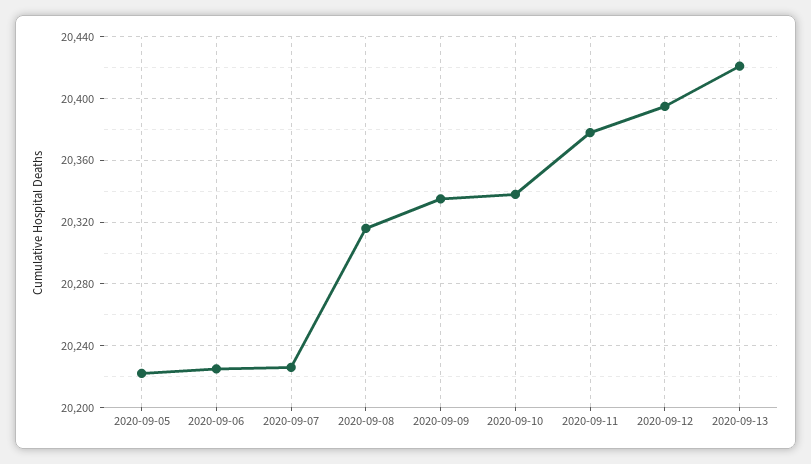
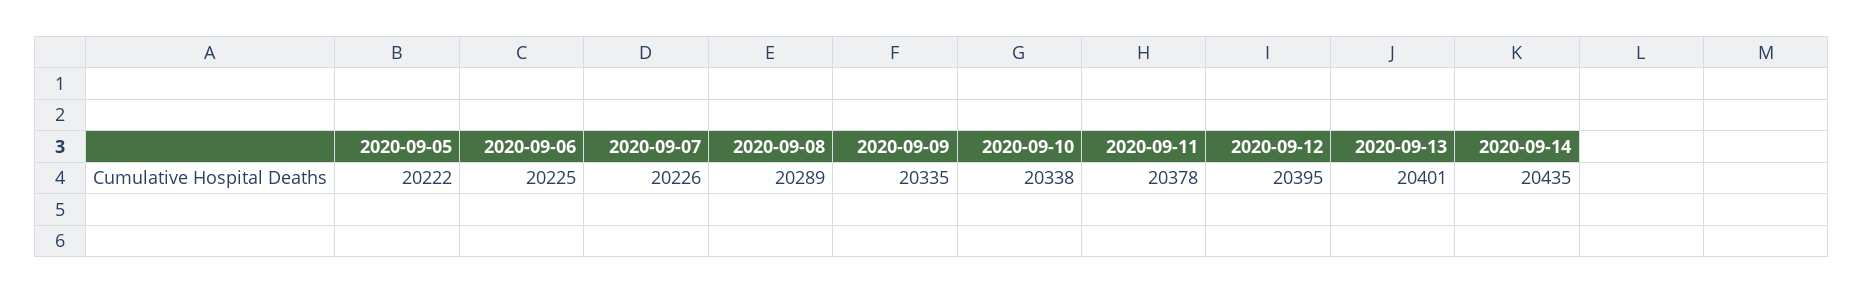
2020-09-08: 20315 -> 20289
2020-09-13: 20420 -> 20401
2020-09-14: none -> 20435

